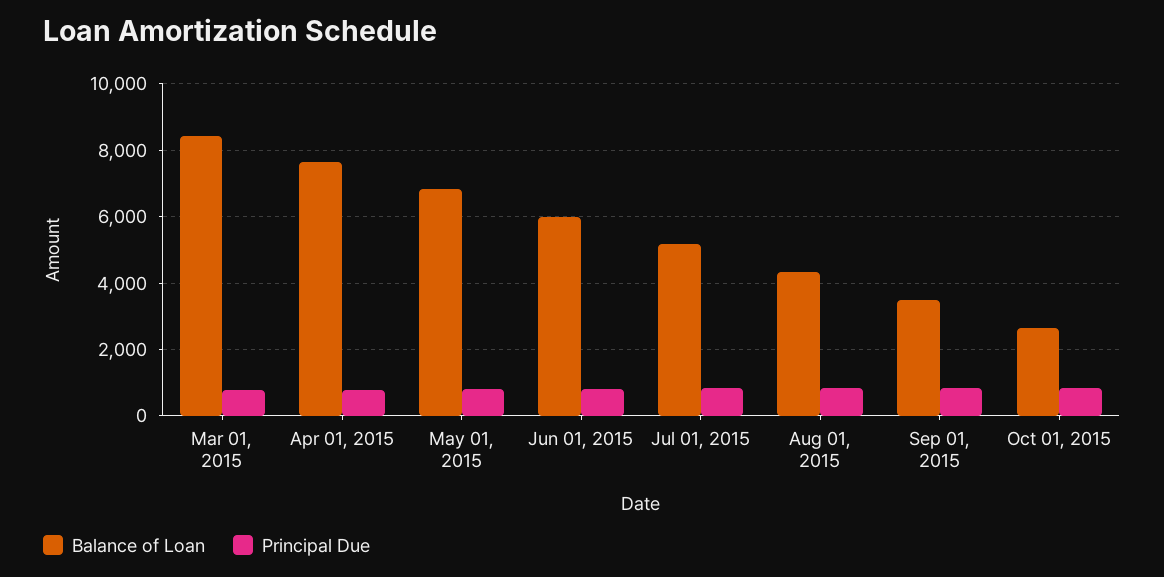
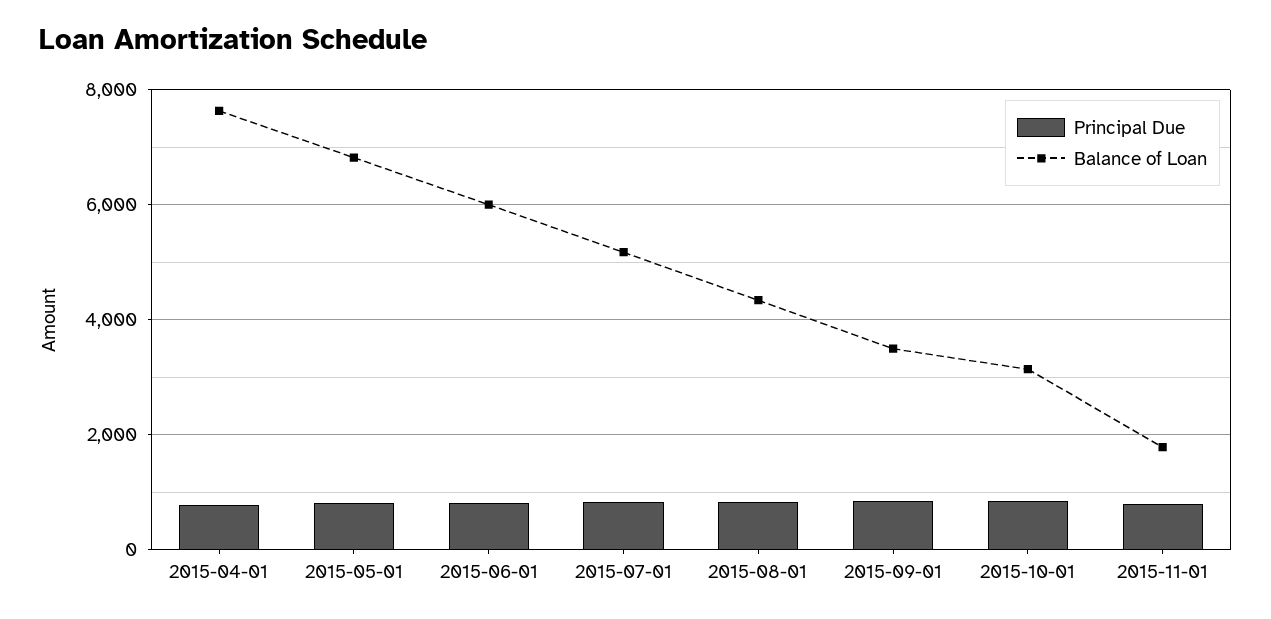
Balance of Loan, Mar 01, 2015: 8400 -> none
Principal Due, Mar 01, 2015: 800 -> none
Balance of Loan, Oct 01, 2015: 2600 -> 3200
Principal Due, 2015-11-01: none -> 800
Balance of Loan, 2015-11-01: none -> 1800

